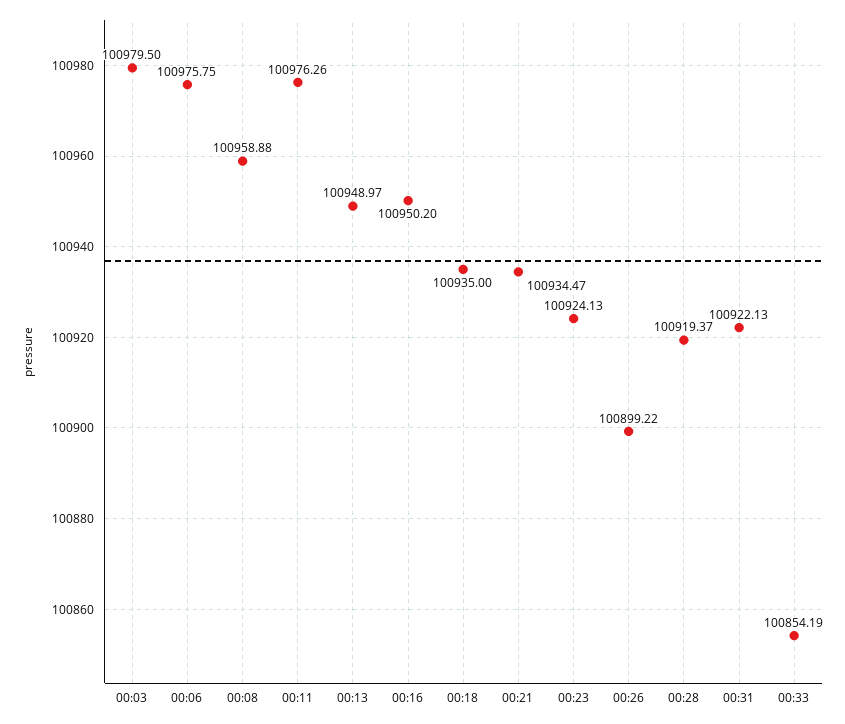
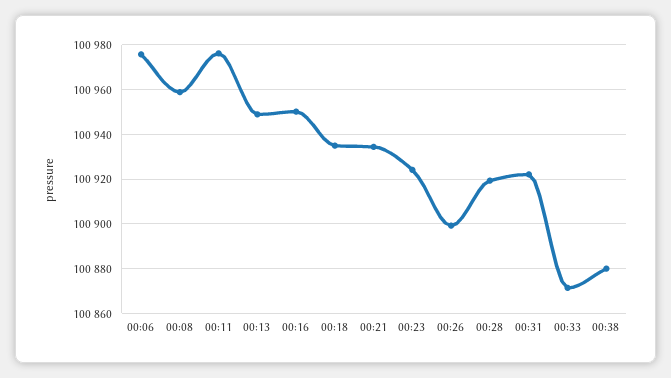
00:03: 100979.5 -> none
00:33: 100854.19 -> 100870
00:38: none -> 100880

